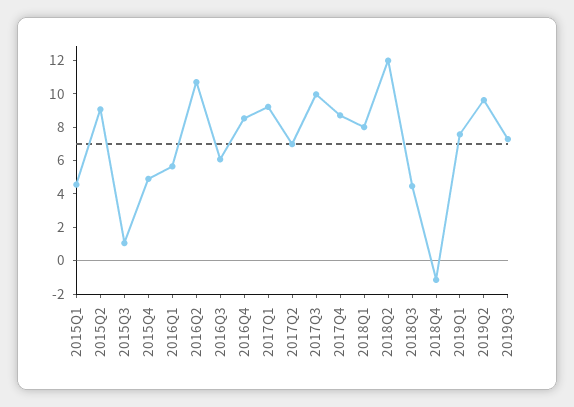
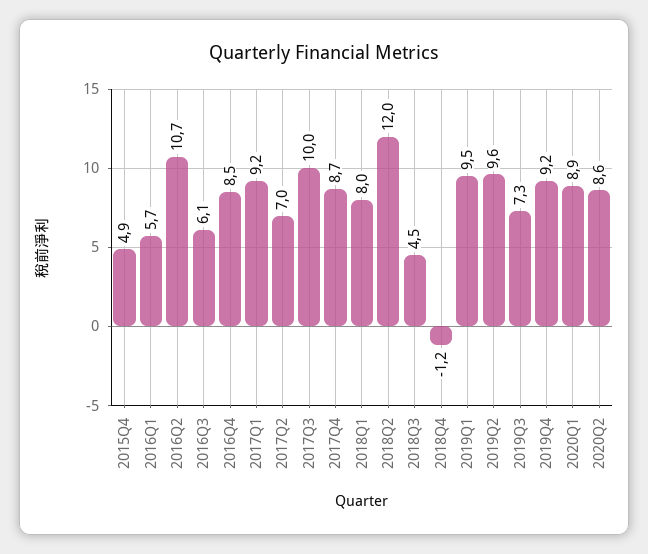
2015Q1: 4.5 -> none
2015Q2: 9 -> none
2015Q3: 1 -> none
2019Q1: 7.5 -> 9.5
2019Q4: none -> 9.2
2020Q1: none -> 8.9
2020Q2: none -> 8.6

